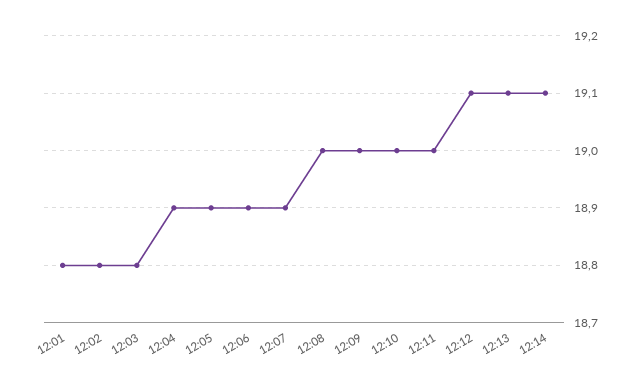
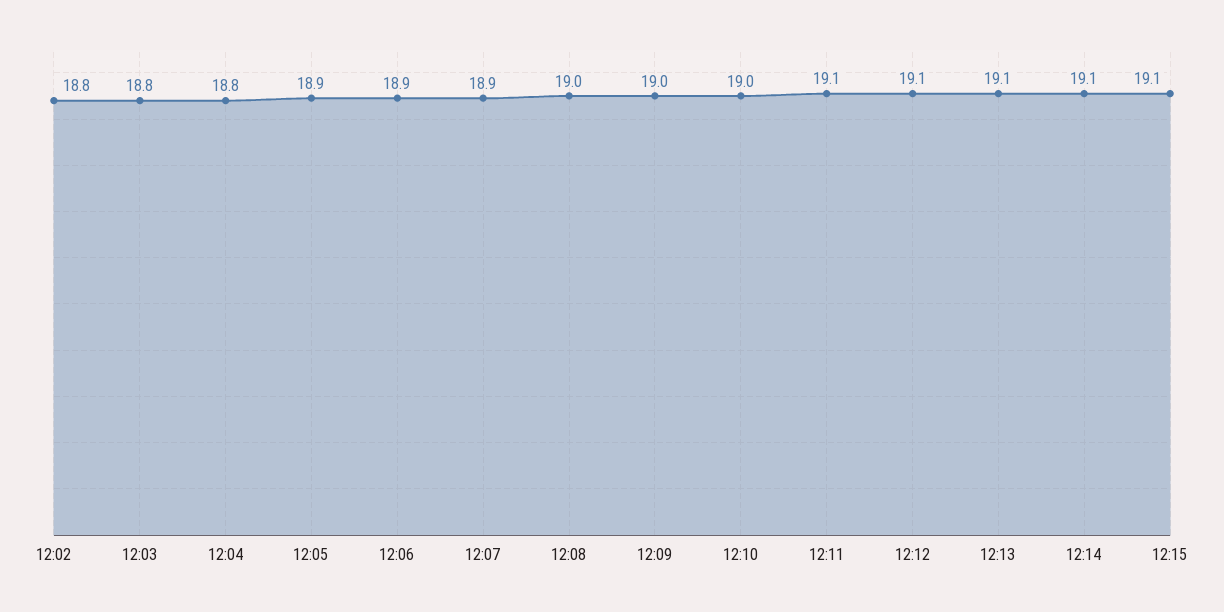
12:01: 18.8 -> none
12:04: 18.9 -> 18.8
12:11: 19 -> 19.1
12:15: none -> 19.1

